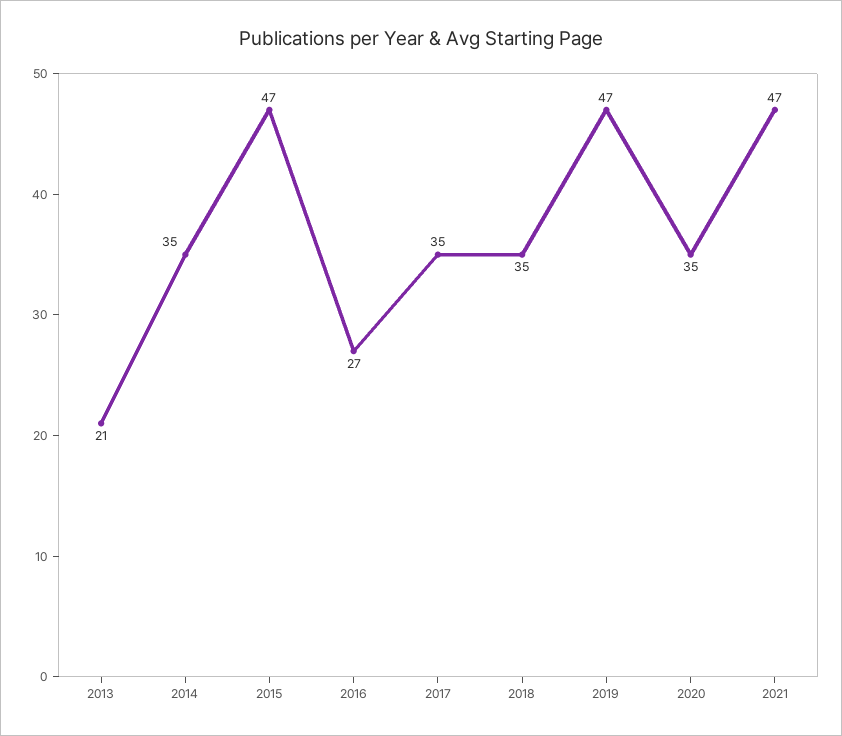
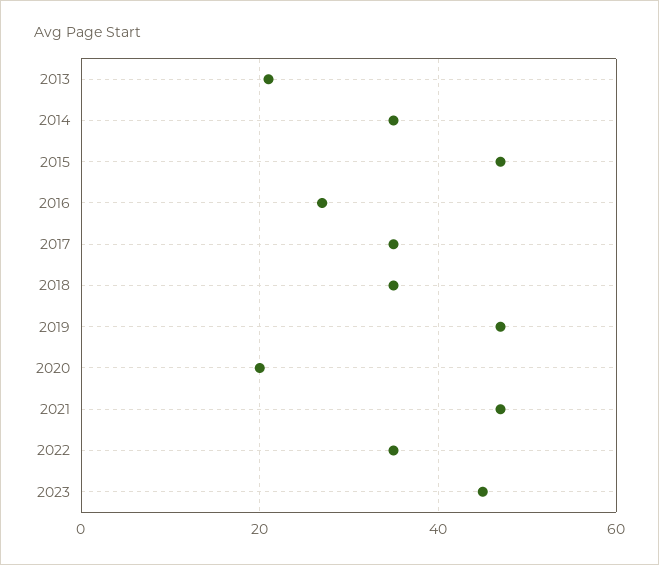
2020: 35 -> 20
2022: none -> 35
2023: none -> 45

